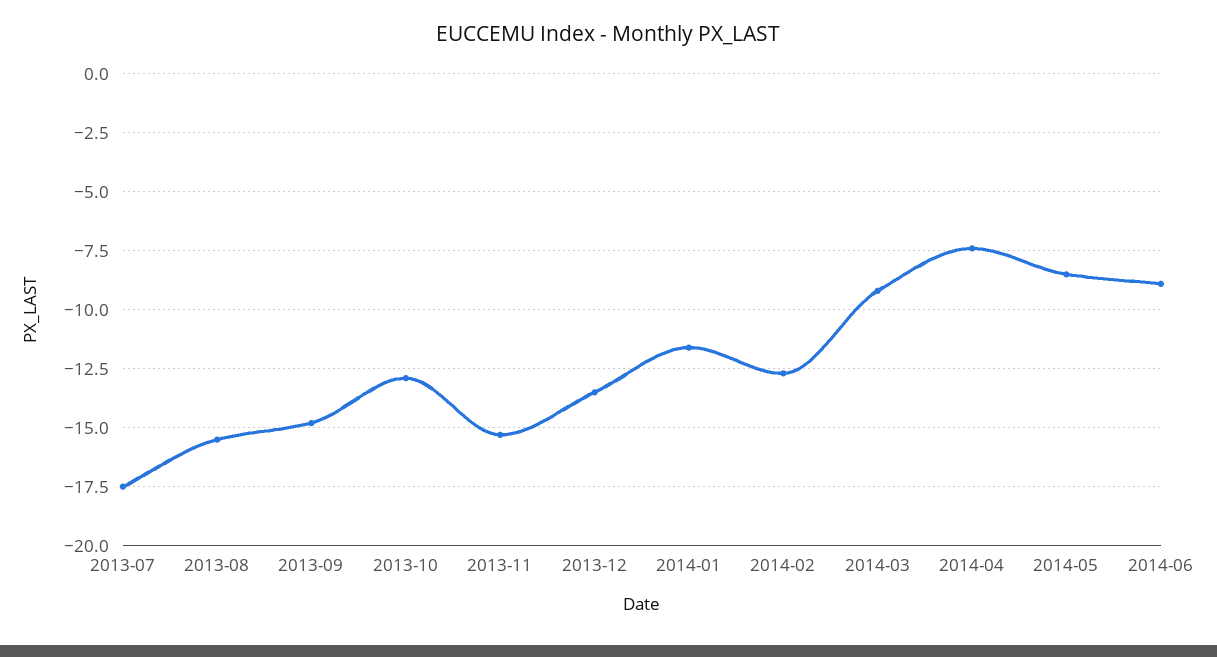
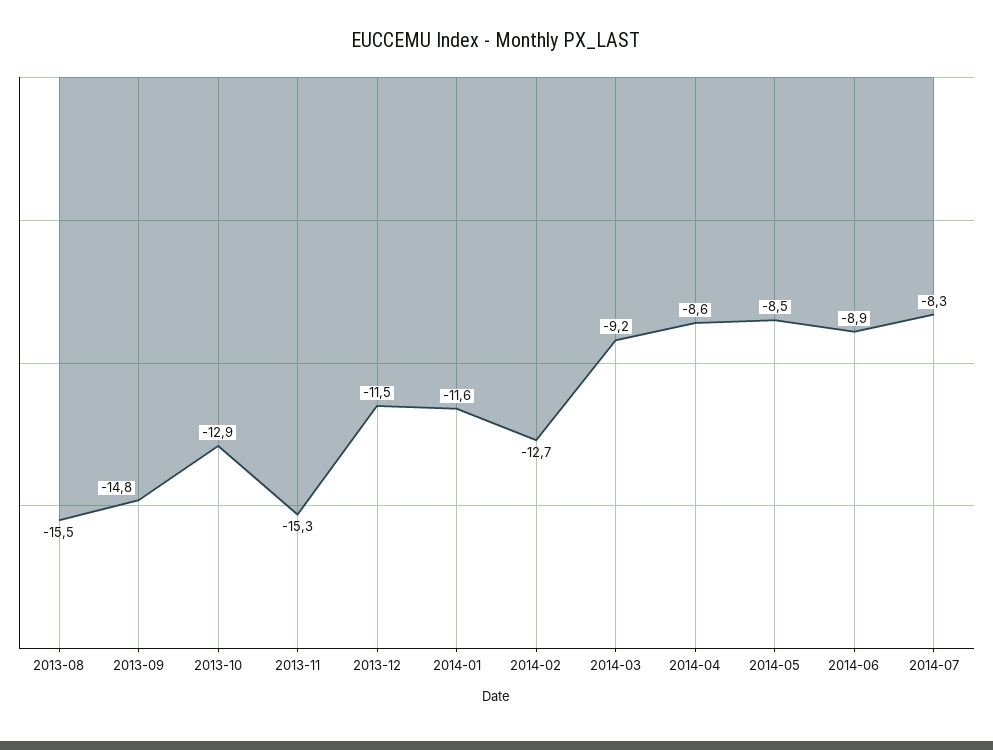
2013-07: -17.5 -> none
2013-12: -13.5 -> -11.5
2014-04: -7.5 -> -8.6
2014-07: none -> -8.3

